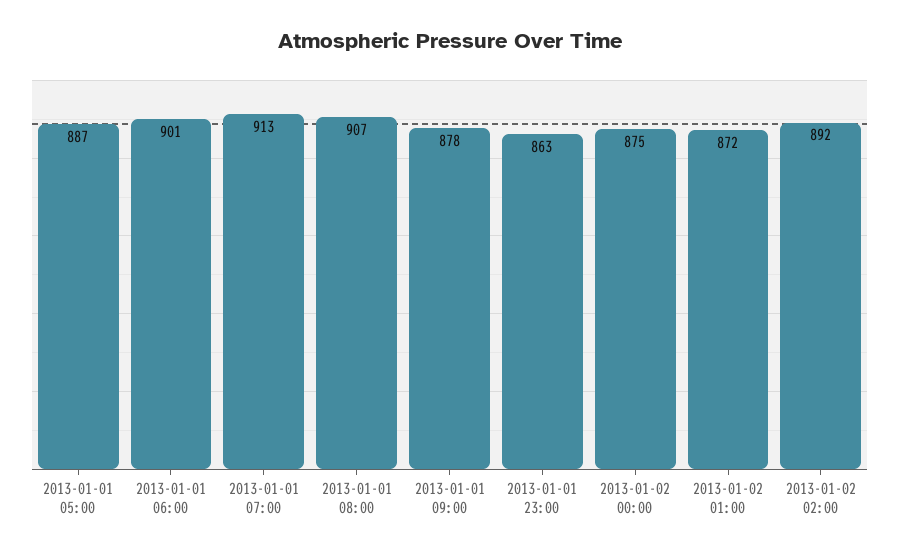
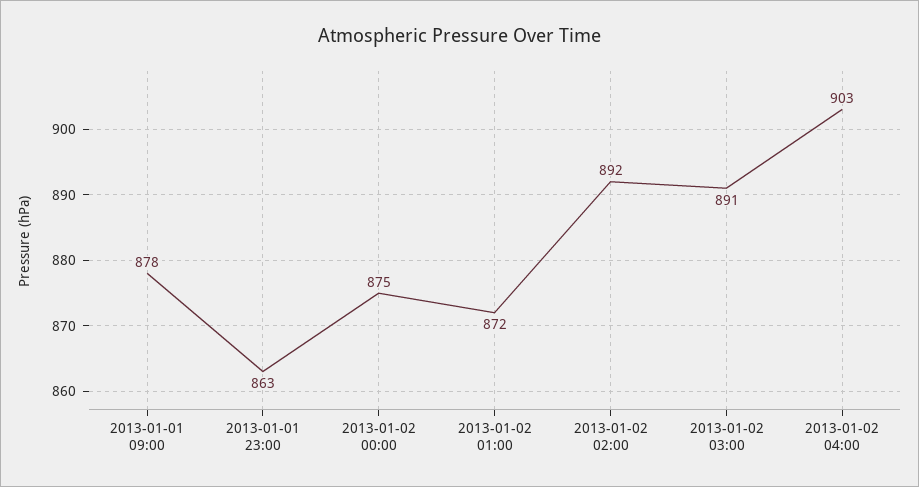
2013-01-01 05:00: 887 -> none
2013-01-01 06:00: 901 -> none
2013-01-01 07:00: 913 -> none
2013-01-01 08:00: 907 -> none
2013-01-02 03:00: none -> 891
2013-01-02 04:00: none -> 903

